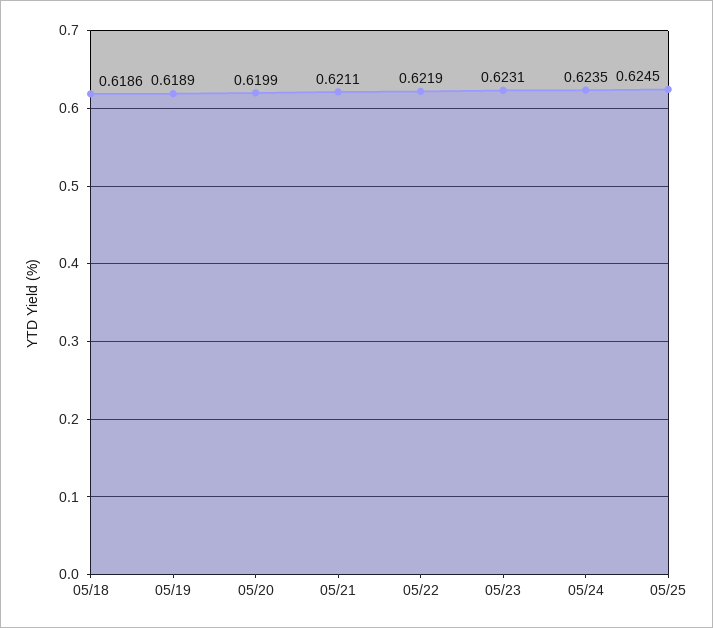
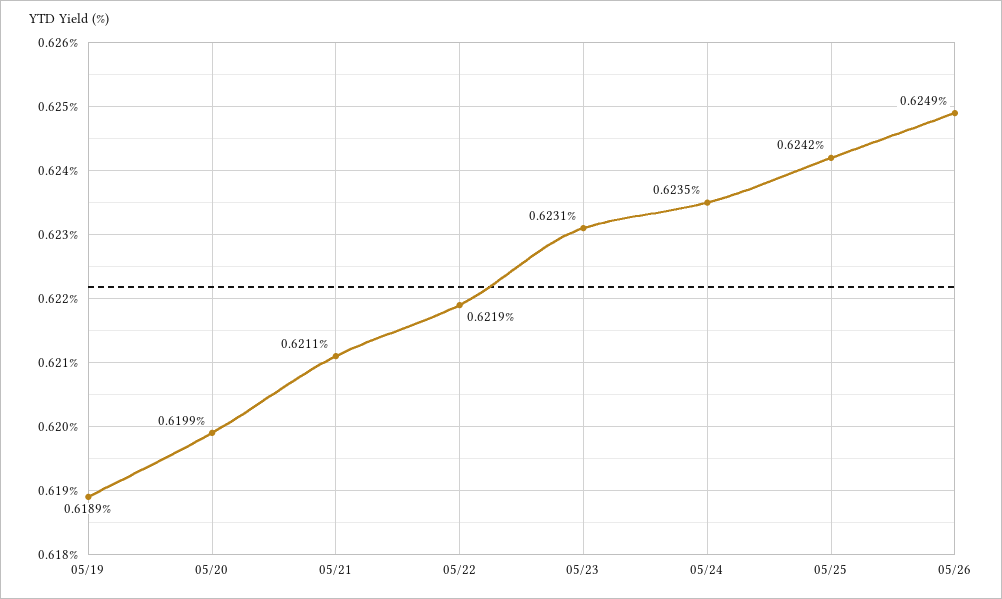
05/18: 0.6186 -> none
05/25: 0.6245 -> 0.6242
05/26: none -> 0.6249

